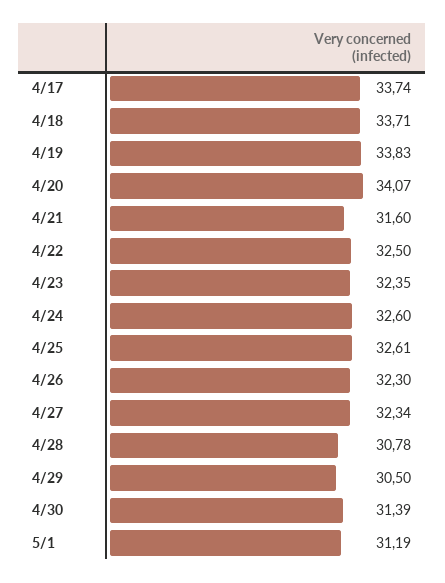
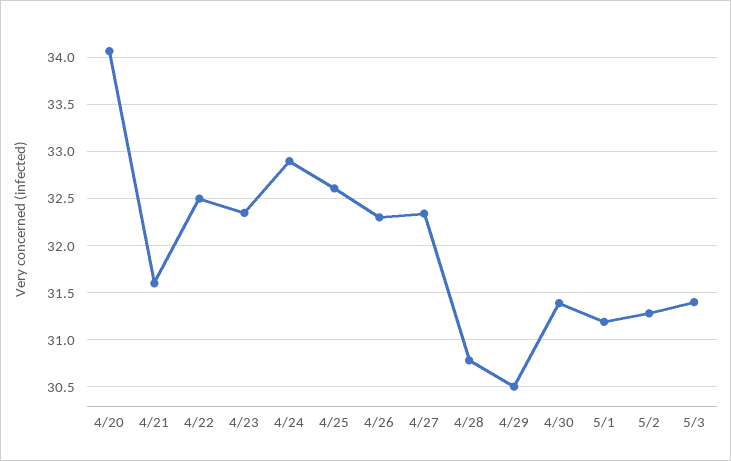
4/17: 33.74 -> none
4/18: 33.71 -> none
4/19: 33.83 -> none
4/24: 32.6 -> 32.9
5/2: none -> 31.3
5/3: none -> 31.4

